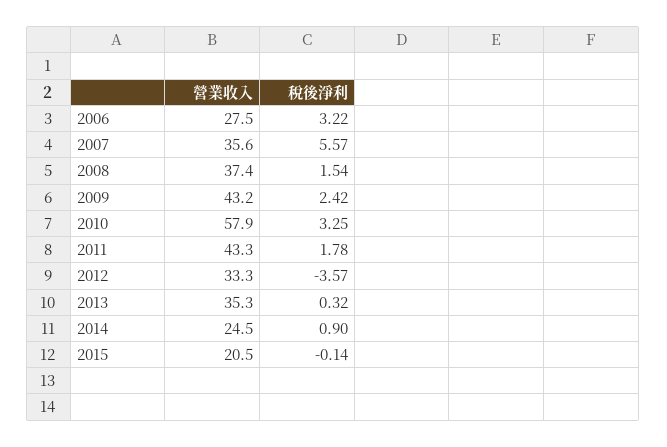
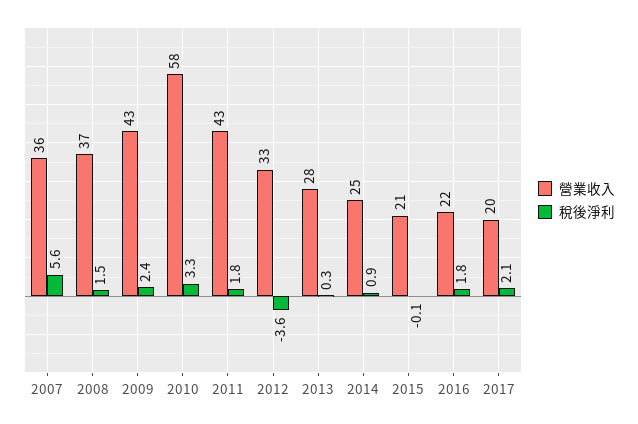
營業收入, 2006: 27.5 -> none
稅後淨利, 2006: 3.22 -> none
營業收入, 2013: 35.3 -> 28
營業收入, 2016: none -> 22
稅後淨利, 2016: none -> 1.8
營業收入, 2017: none -> 20
稅後淨利, 2017: none -> 2.1

